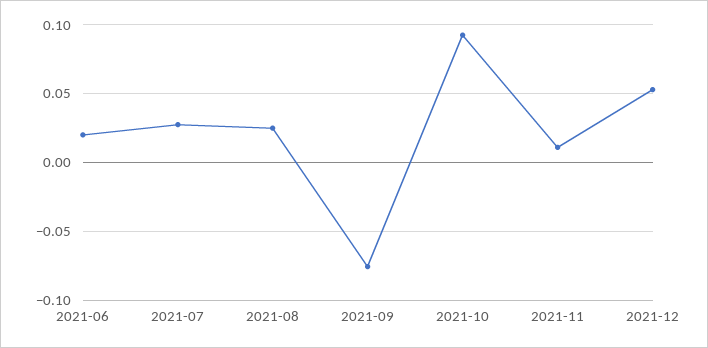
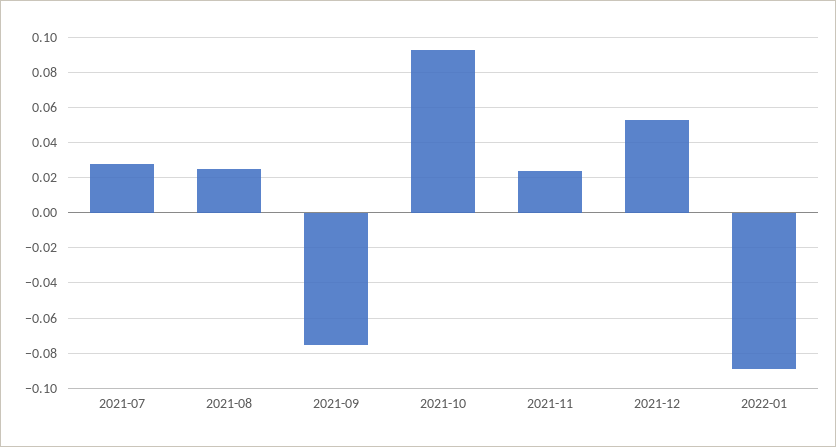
2021-06: 0.02 -> none
2021-11: 0.01 -> 0.025
2022-01: none -> -0.09

